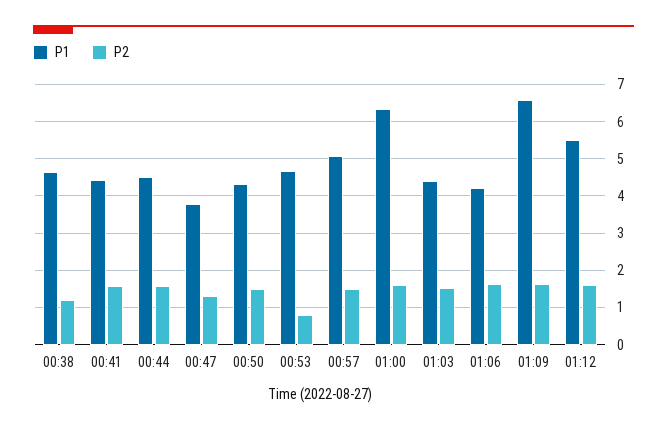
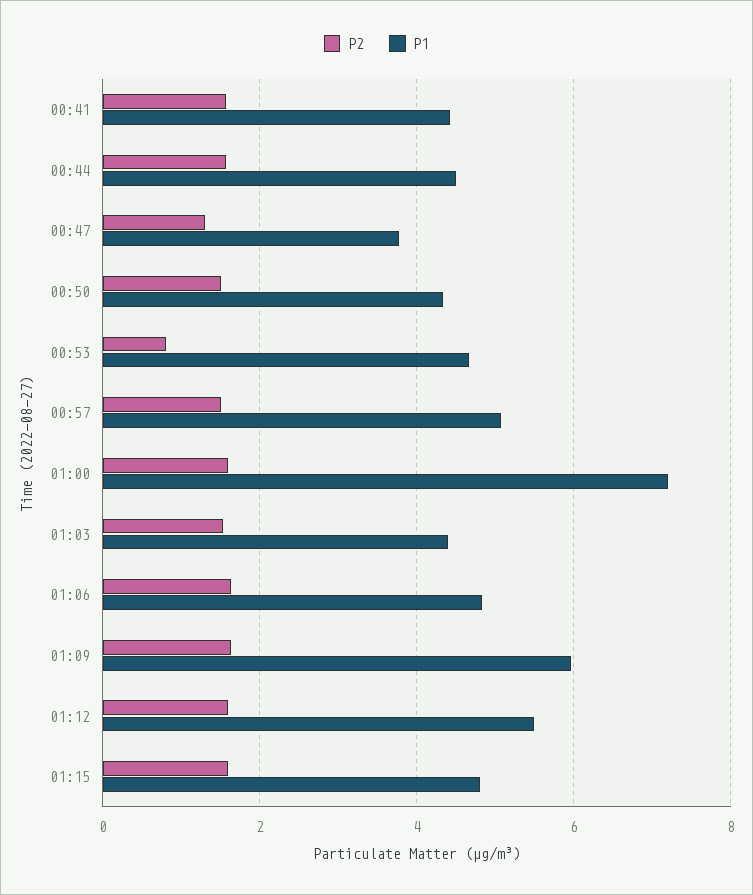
P1, 00:38: 4.6 -> none
P2, 00:38: 1.2 -> none
P1, 01:00: 6.4 -> 7.2
P1, 01:06: 4.2 -> 4.8
P1, 01:09: 6.6 -> 6
P2, 01:15: none -> 1.6
P1, 01:15: none -> 4.8

